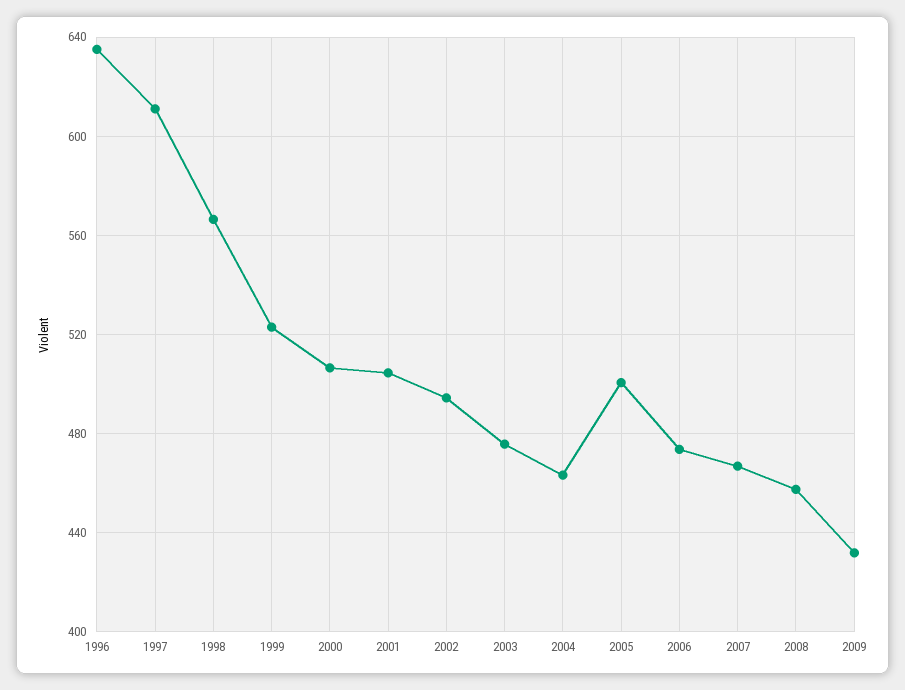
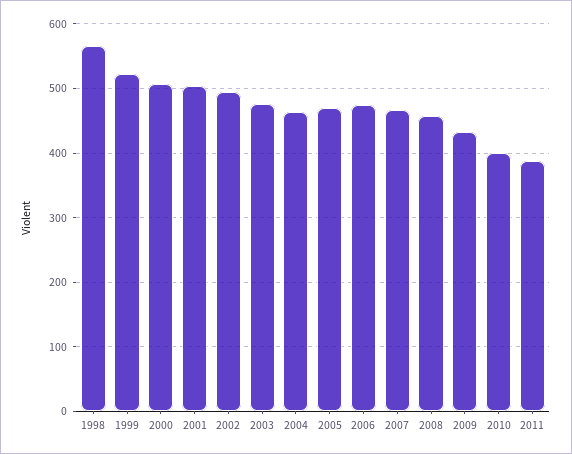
1996: 635 -> none
1997: 610 -> none
2005: 500 -> 470
2010: none -> 400
2011: none -> 390

